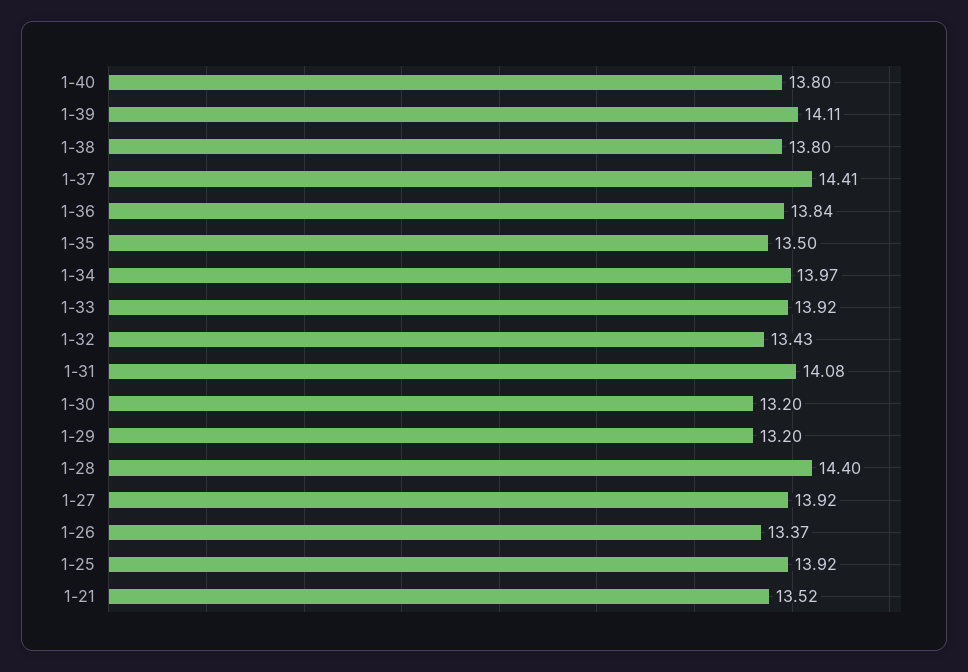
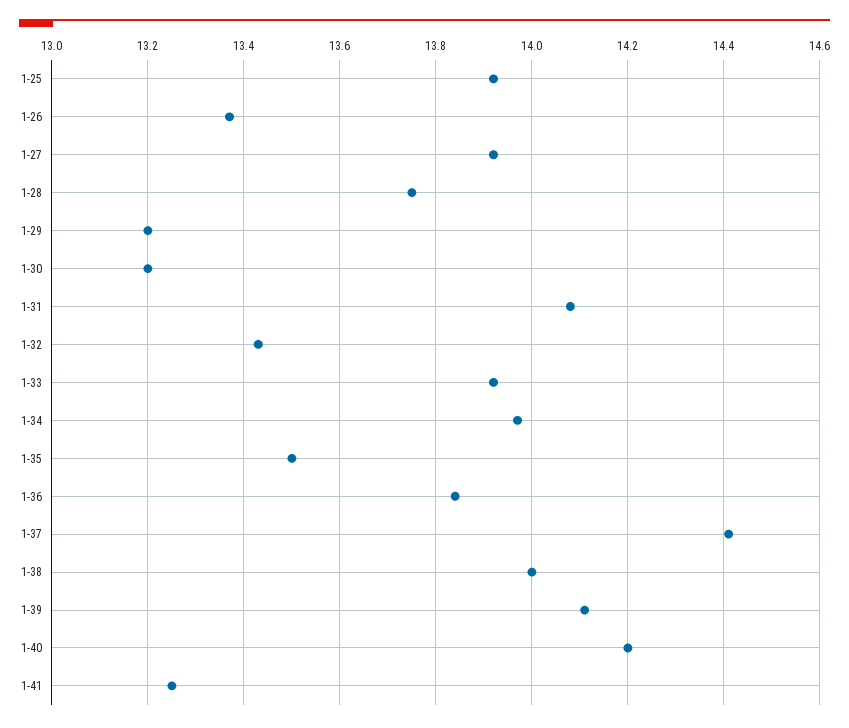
1-40: 13.8 -> 14.2
1-38: 13.8 -> 14
1-28: 14.4 -> 13.75
1-21: 13.52 -> none
1-41: none -> 13.25

